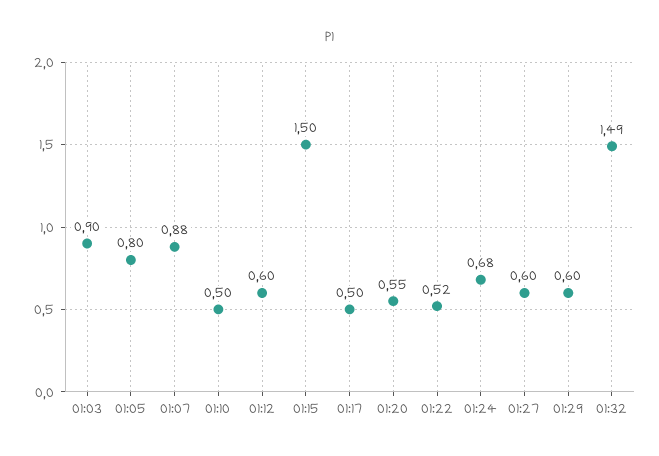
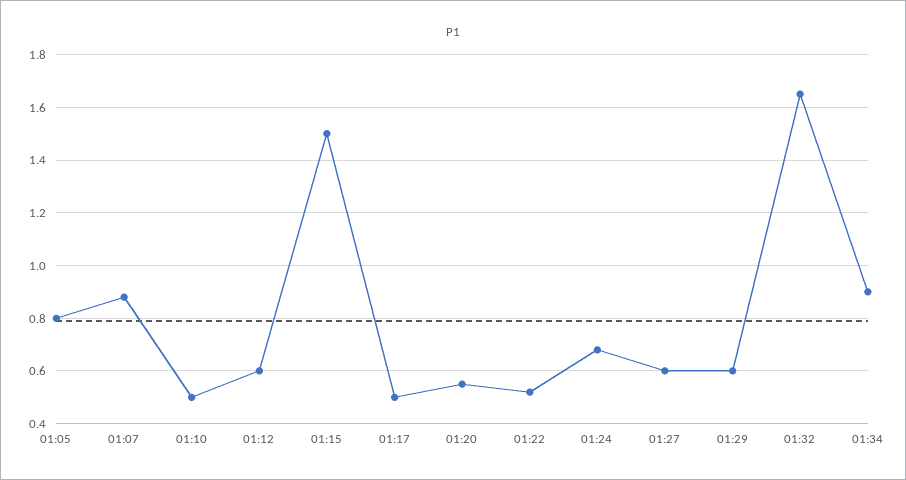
01:03: 0.9 -> none
01:32: 1.49 -> 1.65
01:34: none -> 0.9

